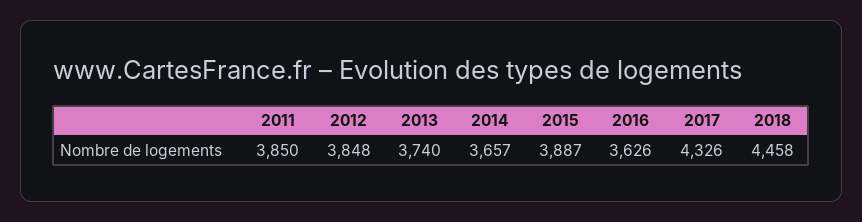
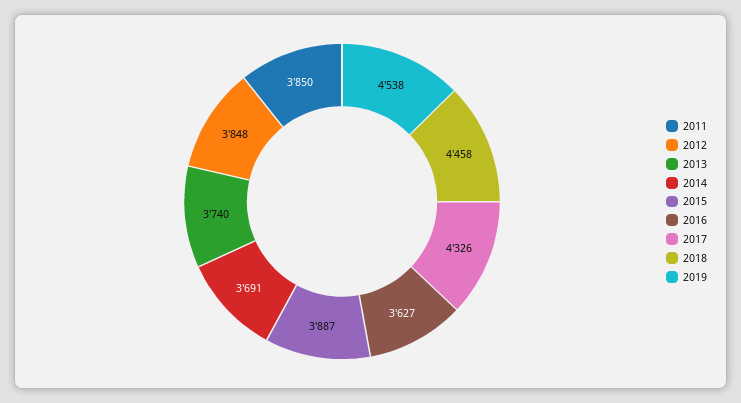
2014: 3657 -> 3691
2016: 3626 -> 3627
2019: none -> 4538

